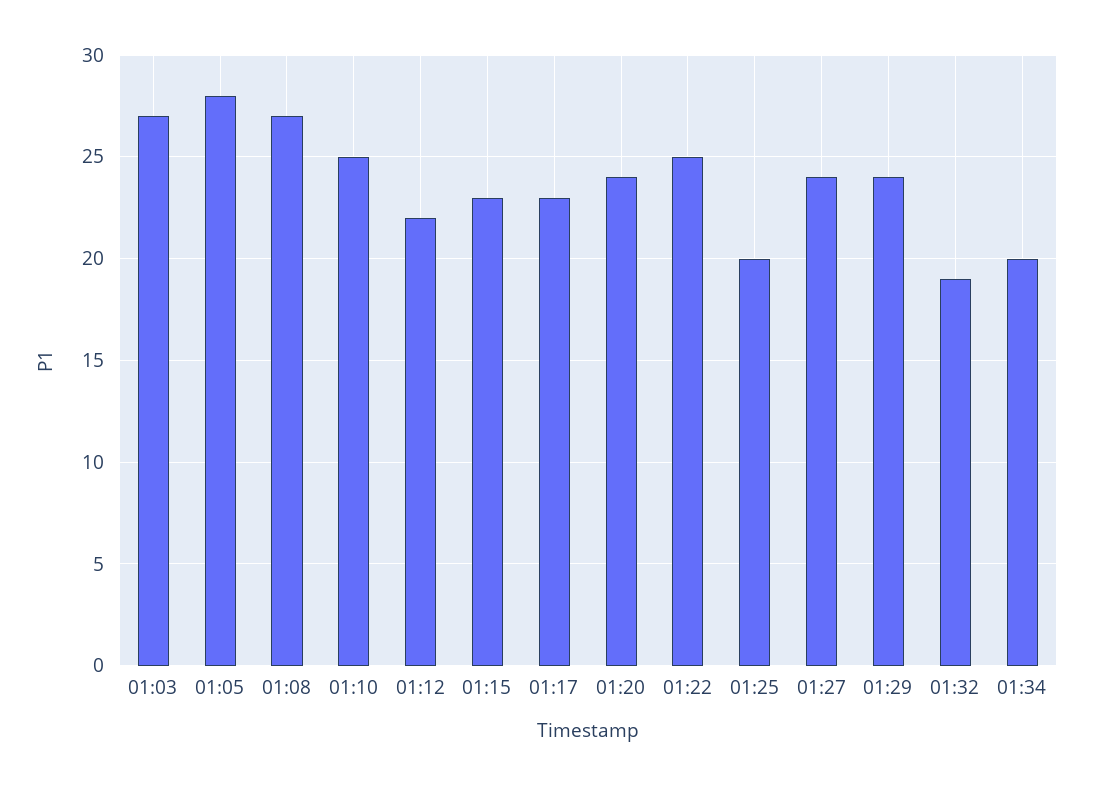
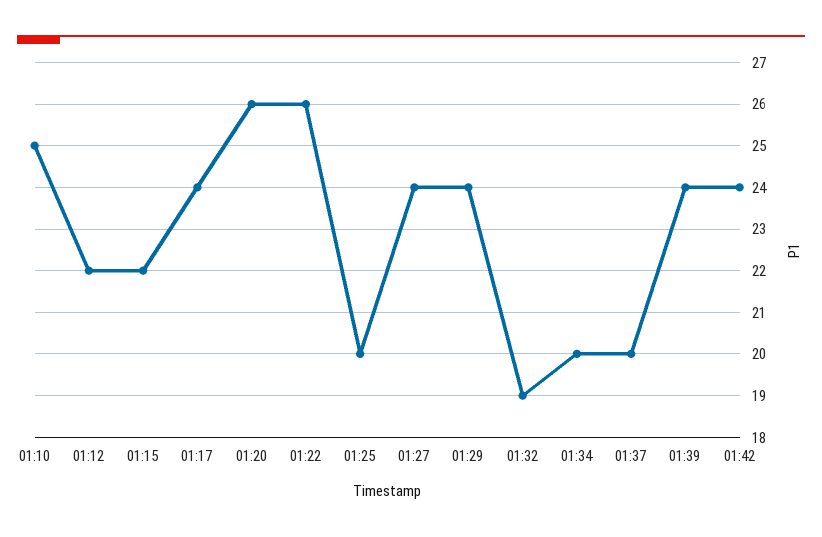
01:03: 27 -> none
01:05: 28 -> none
01:08: 27 -> none
01:15: 23 -> 22
01:17: 23 -> 24
01:20: 24 -> 26
01:22: 25 -> 26
01:37: none -> 20
01:39: none -> 24
01:42: none -> 24

